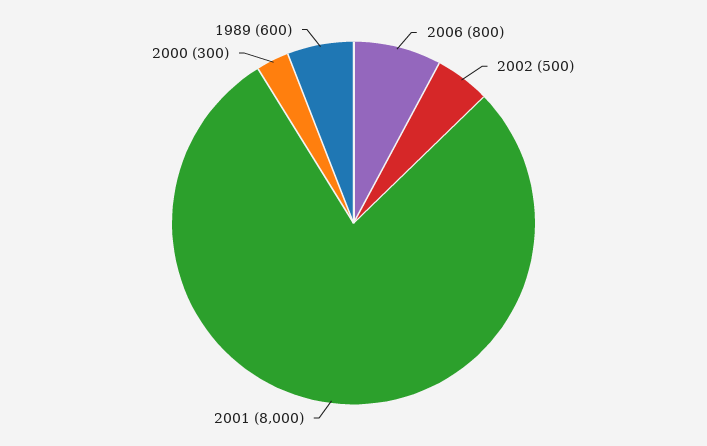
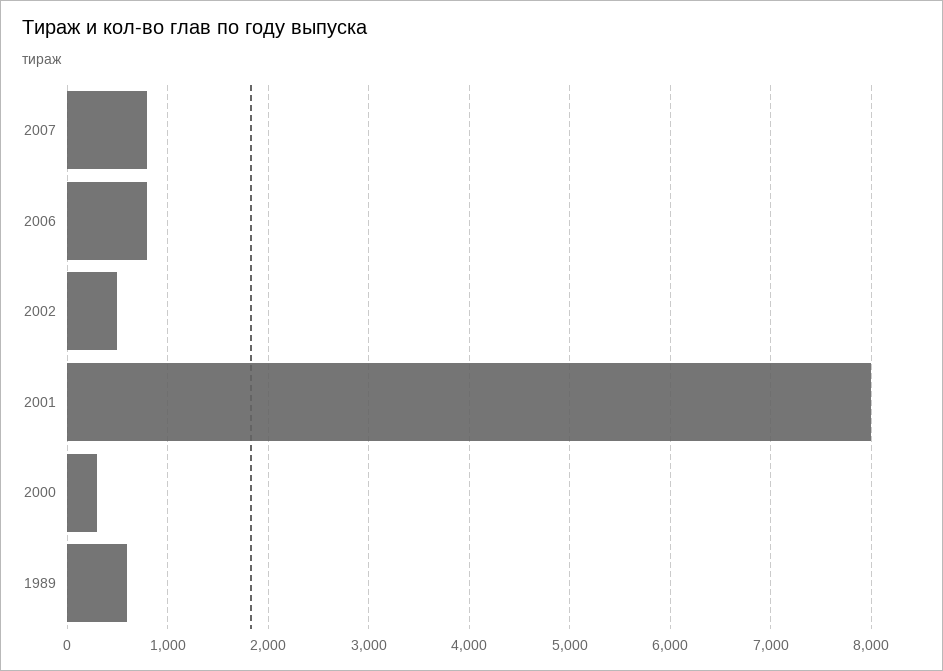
2007: none -> 800

